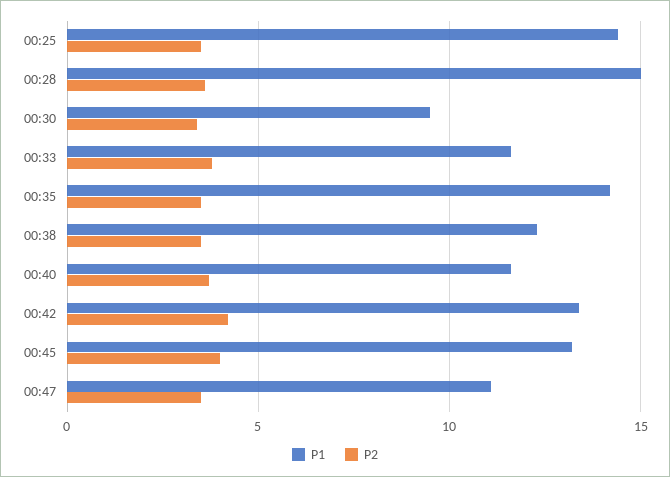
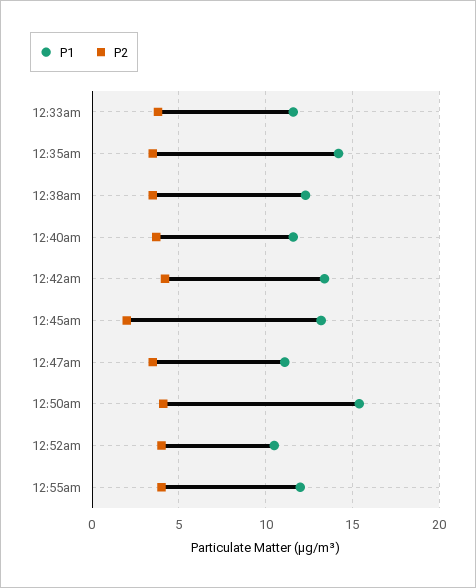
P1, 00:25: 14.5 -> none
P2, 00:25: 3.5 -> none
P1, 00:28: 15 -> none
P2, 00:28: 3.5 -> none
P1, 00:30: 9.5 -> none
P2, 00:30: 3.5 -> none
P2, 00:45: 4 -> 2
P1, 12:50am: none -> 15.5
P2, 12:50am: none -> 4
P1, 12:52am: none -> 10.5
P2, 12:52am: none -> 4
P1, 12:55am: none -> 12
P2, 12:55am: none -> 4

